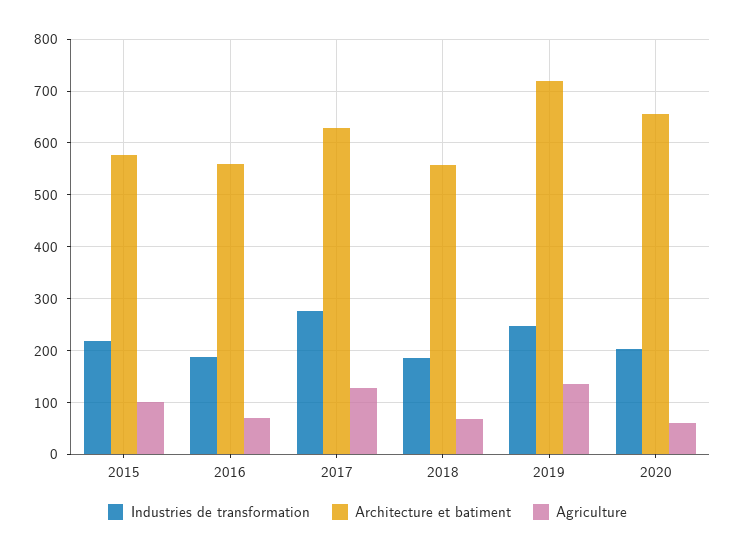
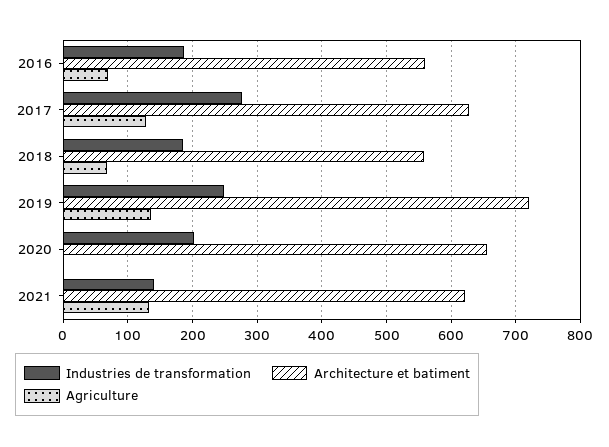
Industries de transformation, 2015: 220 -> none
Architecture et batiment, 2015: 580 -> none
Agriculture, 2015: 100 -> none
Agriculture, 2020: 60 -> 0
Industries de transformation, 2021: none -> 140
Architecture et batiment, 2021: none -> 620
Agriculture, 2021: none -> 130

